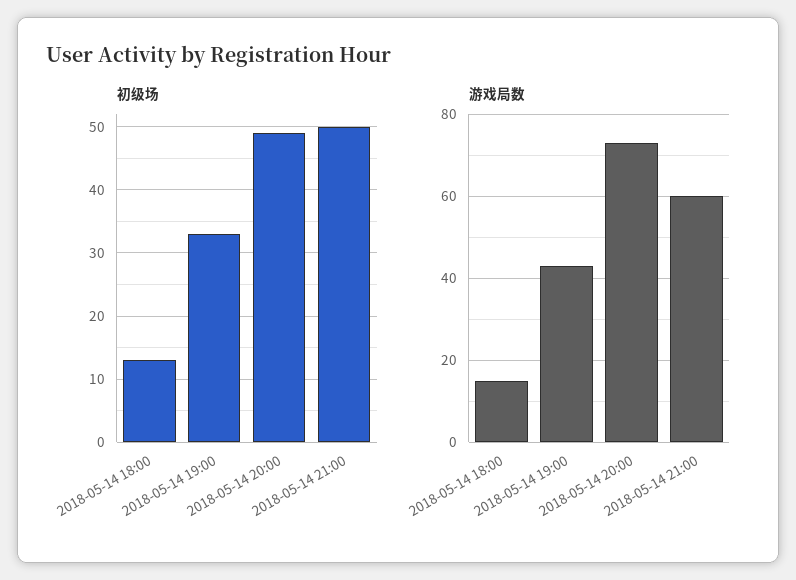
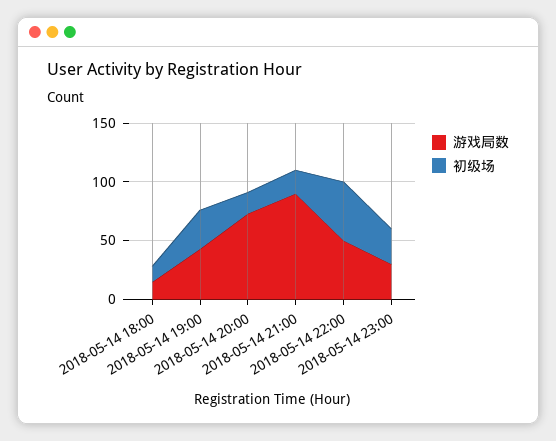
初级场, 2018-05-14 20:00: 49 -> 20
初级场, 2018-05-14 21:00: 50 -> 20
游戏局数, 2018-05-14 21:00: 60 -> 90
游戏局数, 2018-05-14 22:00: none -> 50
初级场, 2018-05-14 22:00: none -> 50
游戏局数, 2018-05-14 23:00: none -> 30
初级场, 2018-05-14 23:00: none -> 30

